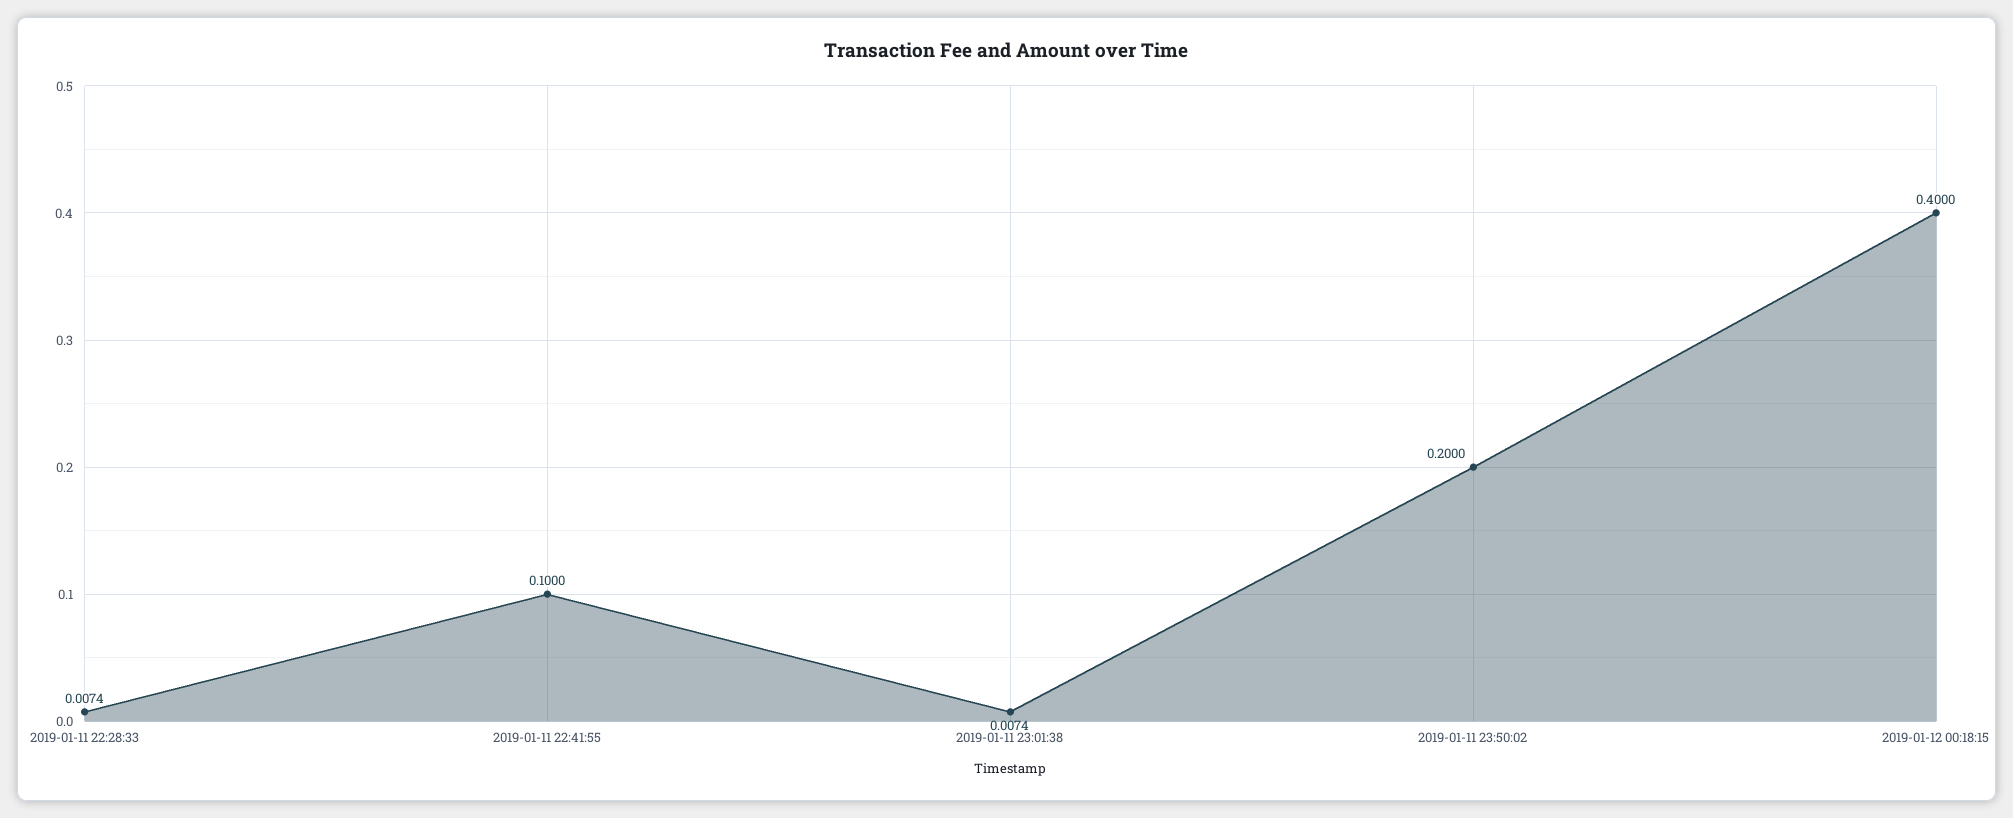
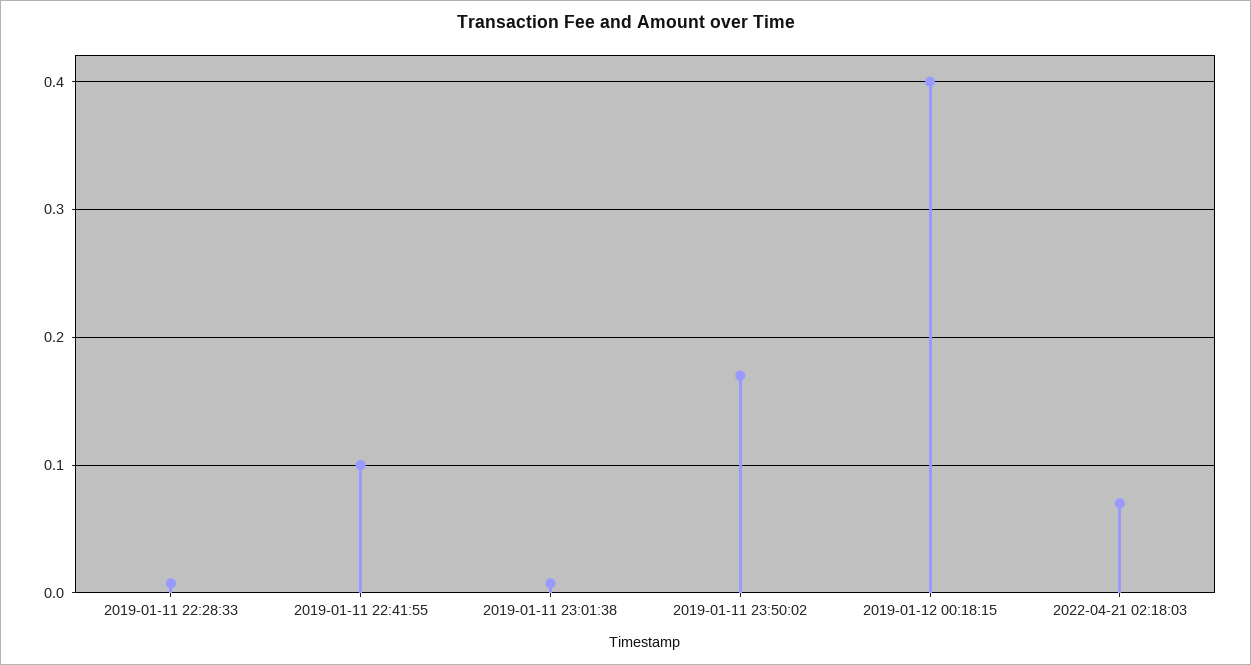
2019-01-11 23:50:02: 0.2 -> 0.17
2022-04-21 02:18:03: none -> 0.07

